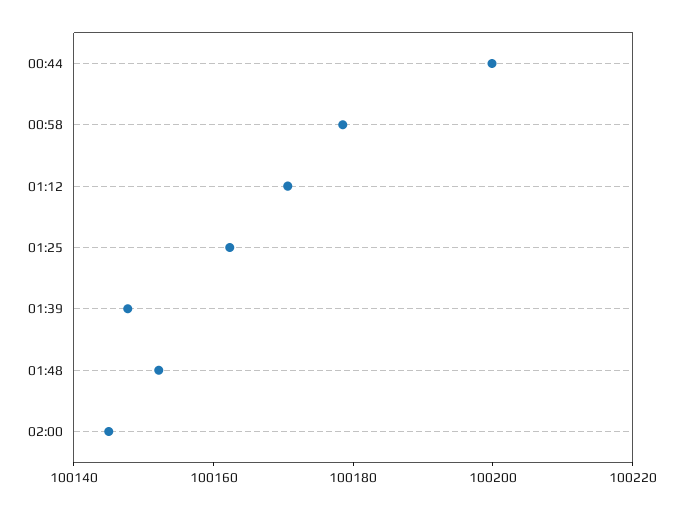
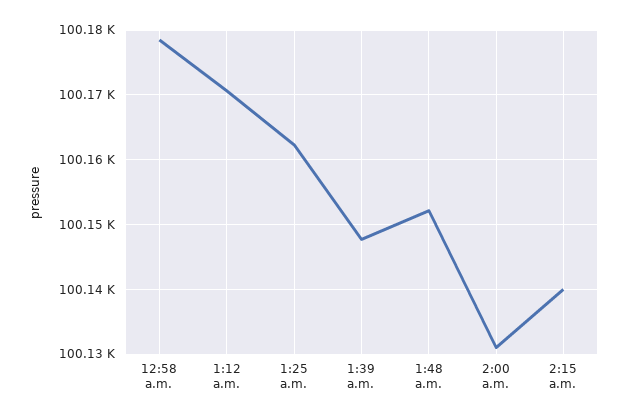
00:44: 100200 -> none
02:00: 100145 -> 100131
2:15 a.m.: none -> 100140

